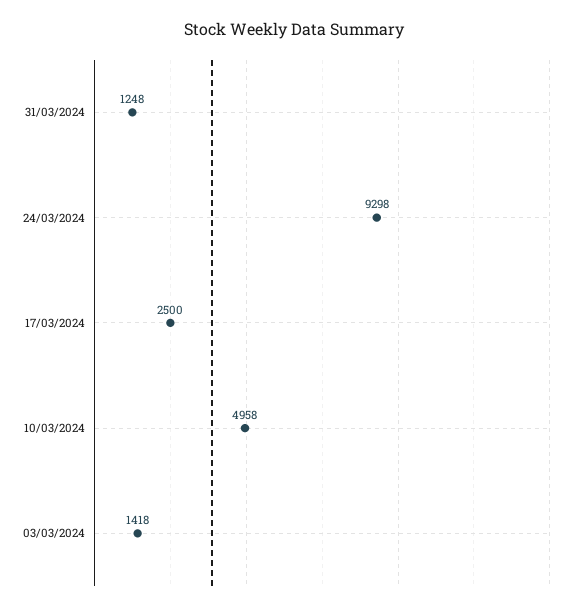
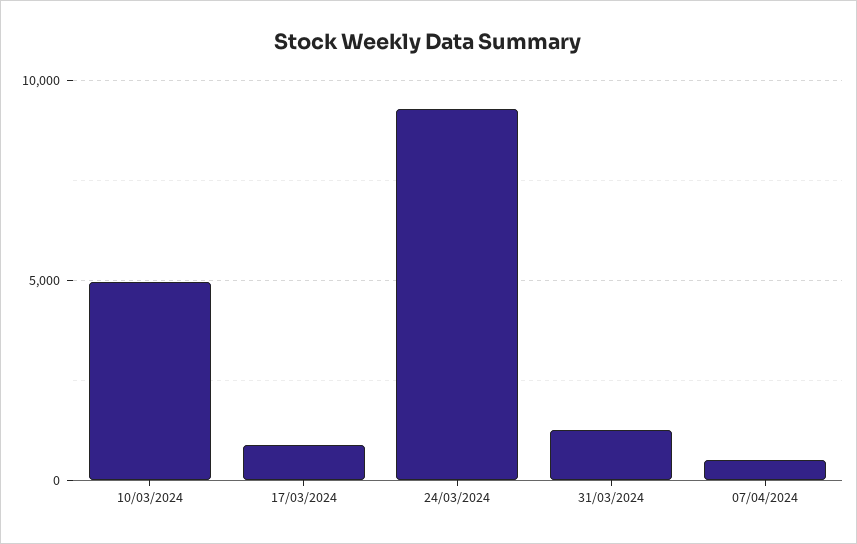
17/03/2024: 2500 -> 1000
03/03/2024: 1418 -> none
07/04/2024: none -> 500

